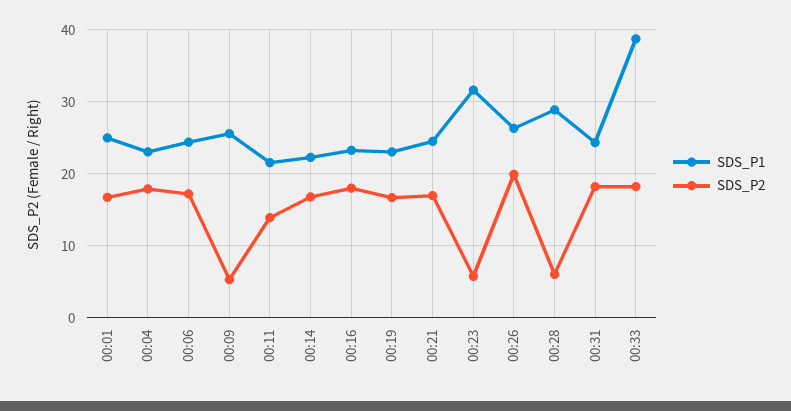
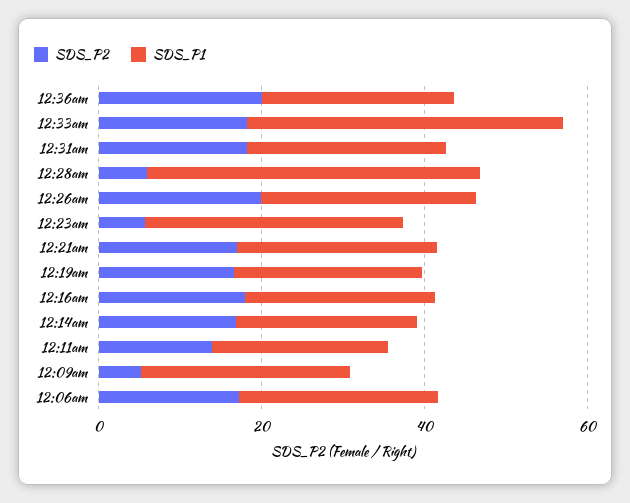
SDS_P1, 00:01: 25 -> none
SDS_P2, 00:01: 17 -> none
SDS_P1, 00:04: 23 -> none
SDS_P2, 00:04: 18 -> none
SDS_P1, 00:28: 29 -> 40
SDS_P2, 12:36am: none -> 20
SDS_P1, 12:36am: none -> 25

